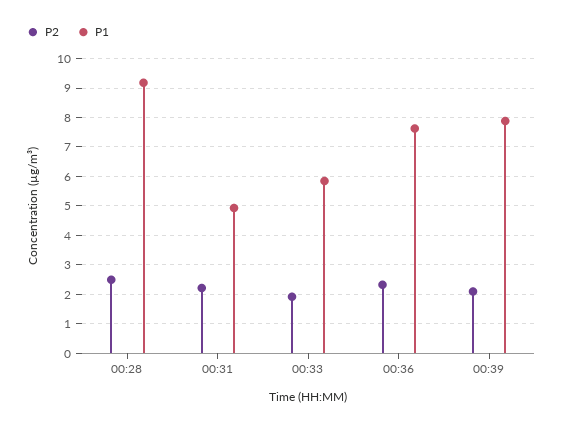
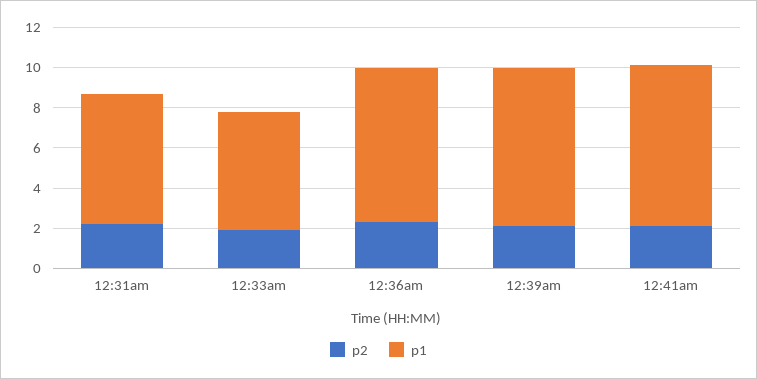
P2, 00:28: 2.5 -> none
P1, 00:28: 9.25 -> none
P1, 00:31: 5 -> 6.5
P2, 12:41am: none -> 2
P1, 12:41am: none -> 8

